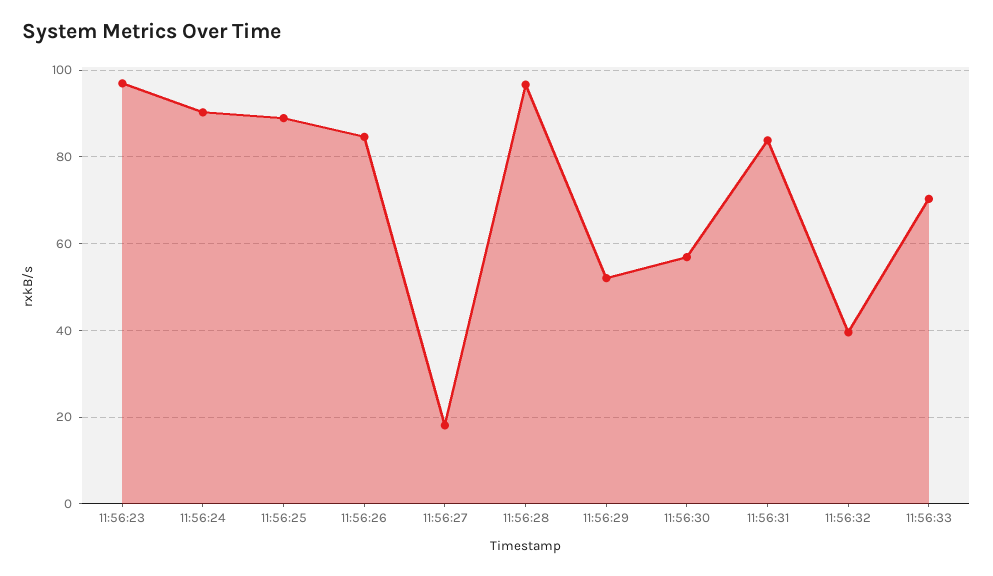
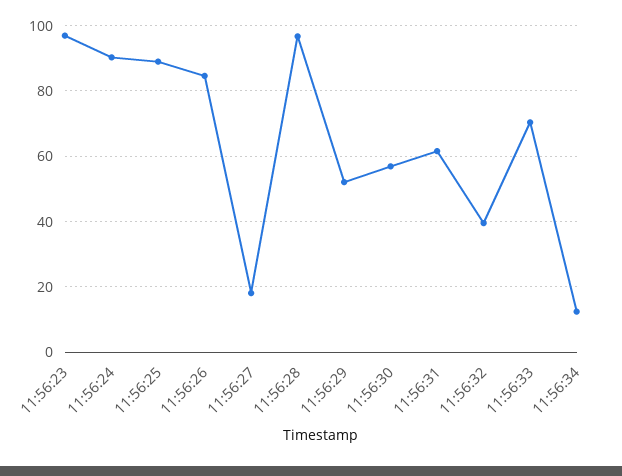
11:56:31: 84 -> 62
11:56:34: none -> 12

